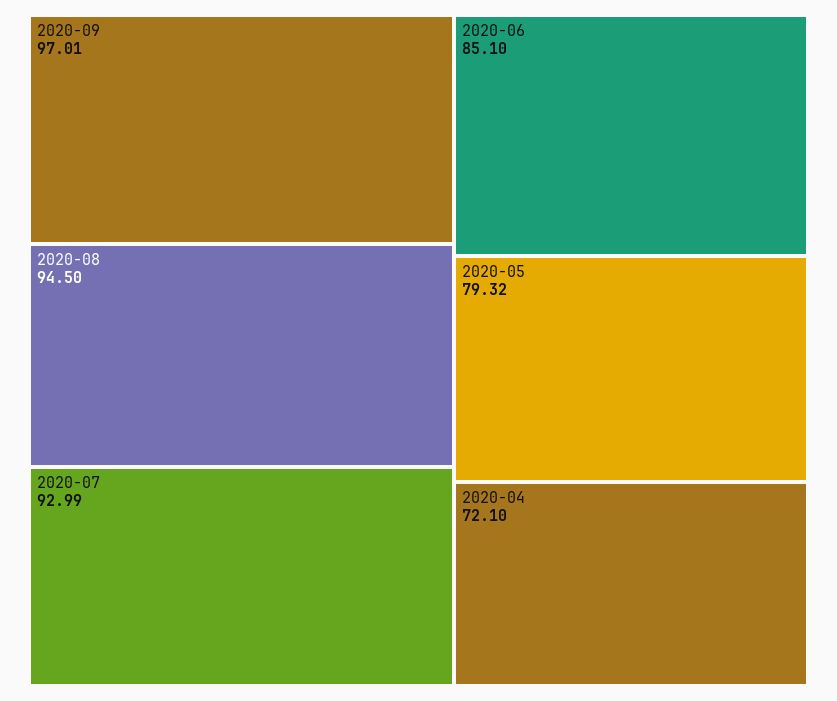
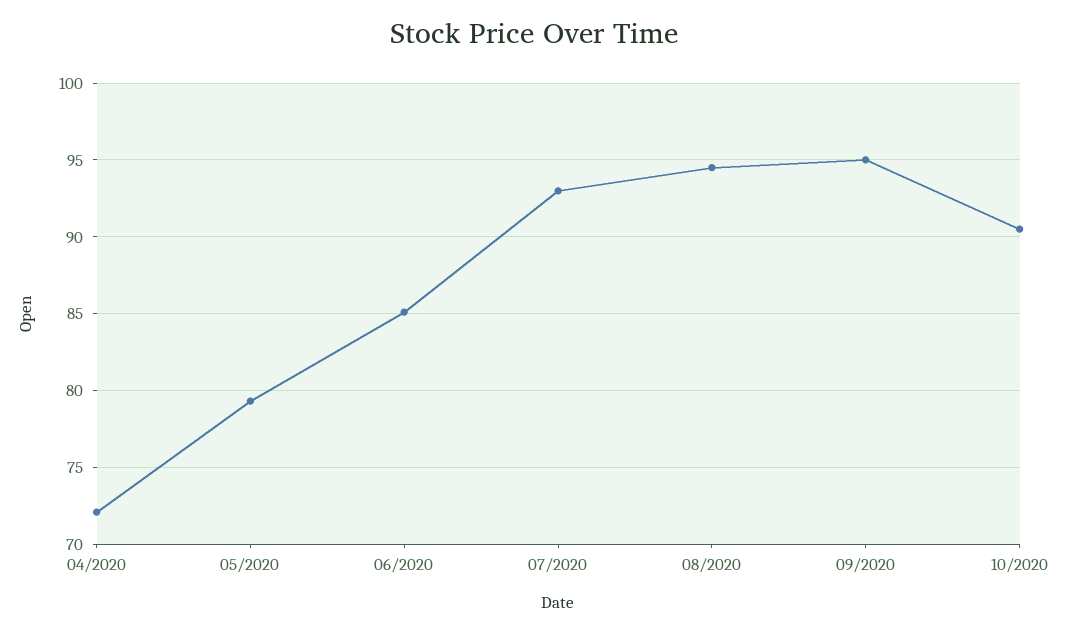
2020-09: 97.01 -> 95
10/2020: none -> 90.5

